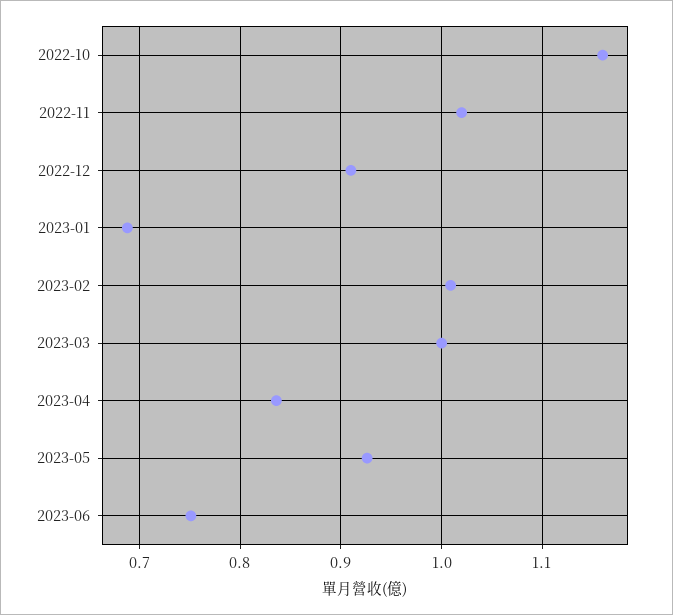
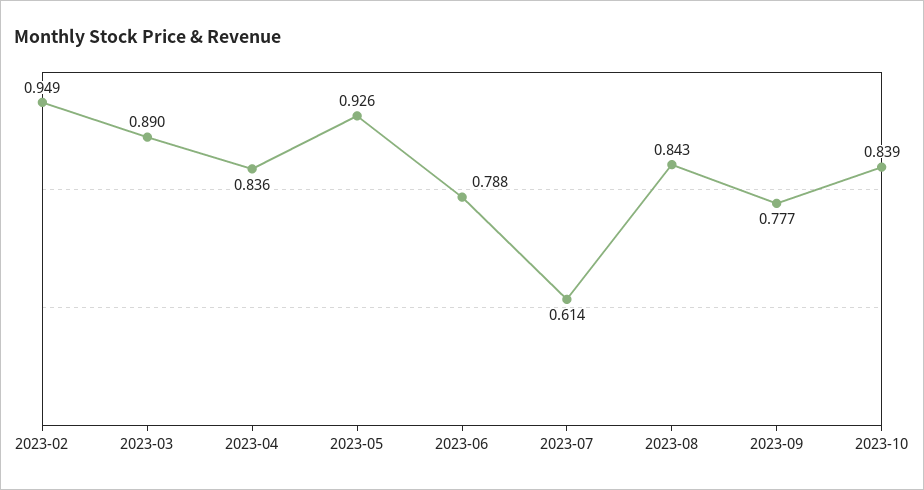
2022-10: 1.16 -> none
2022-11: 1.02 -> none
2022-12: 0.91 -> none
2023-01: 0.69 -> none
2023-02: 1.01 -> 0.949
2023-03: 1 -> 0.89
2023-06: 0.75 -> 0.788
2023-07: none -> 0.614
2023-08: none -> 0.843
2023-09: none -> 0.777
2023-10: none -> 0.839

